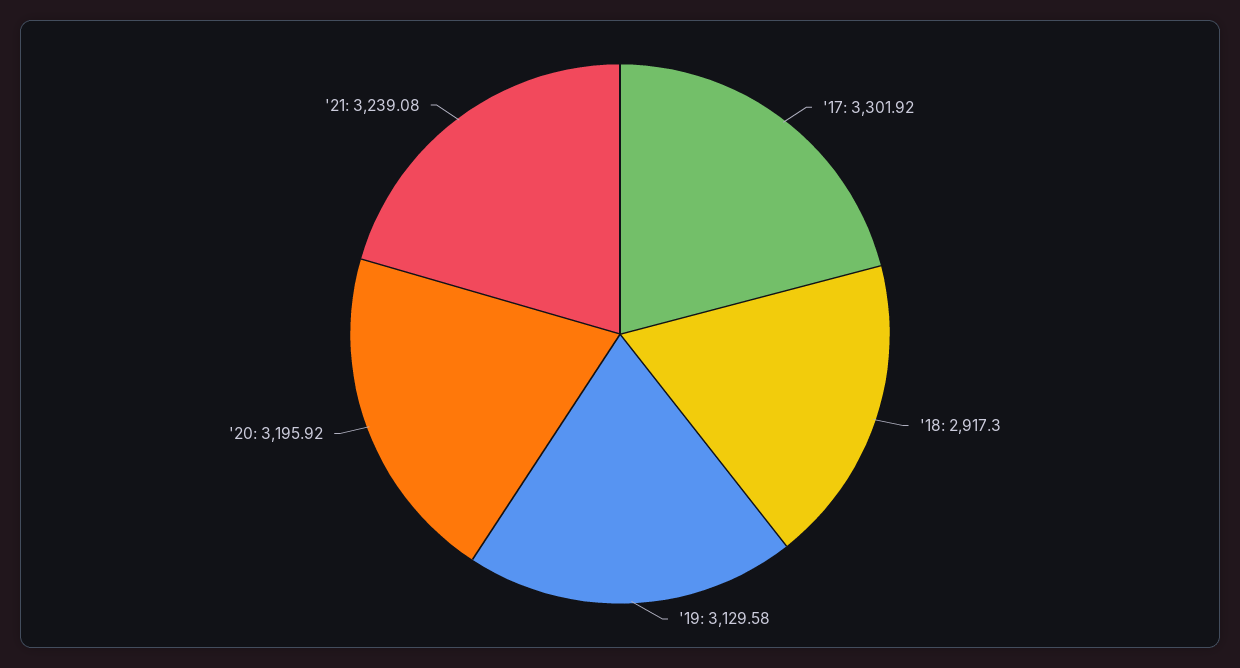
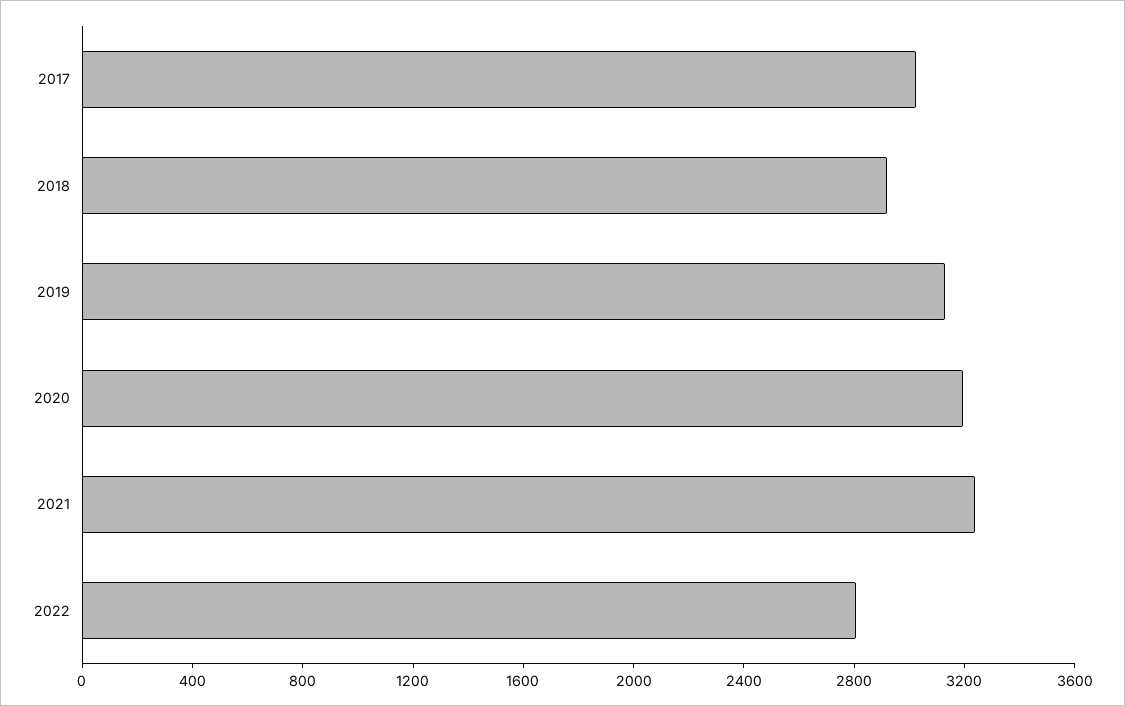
'17: 3301.92 -> 3000
2022: none -> 2800

